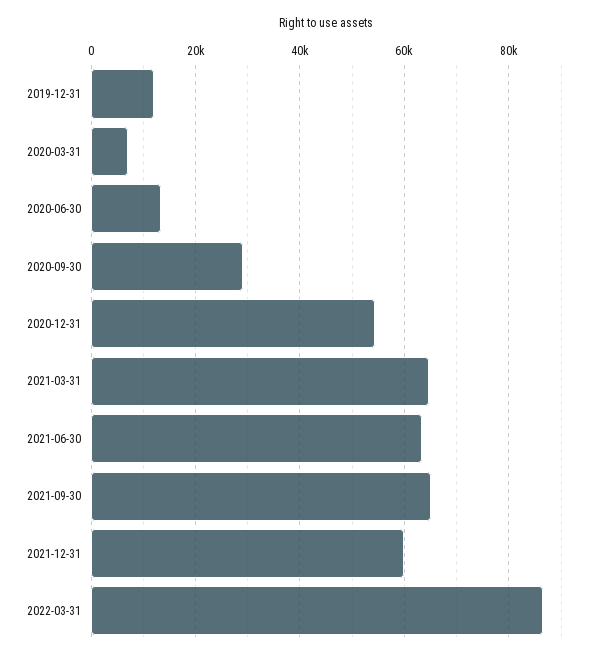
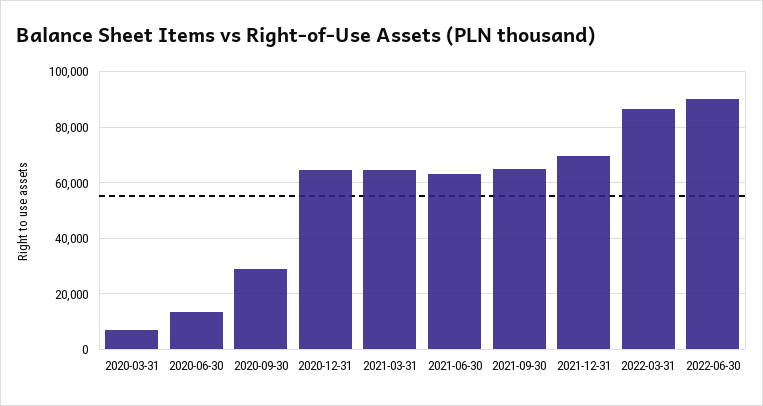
2019-12-31: 12000 -> none
2020-12-31: 54000 -> 65000
2021-12-31: 60000 -> 70000
2022-06-30: none -> 90000

